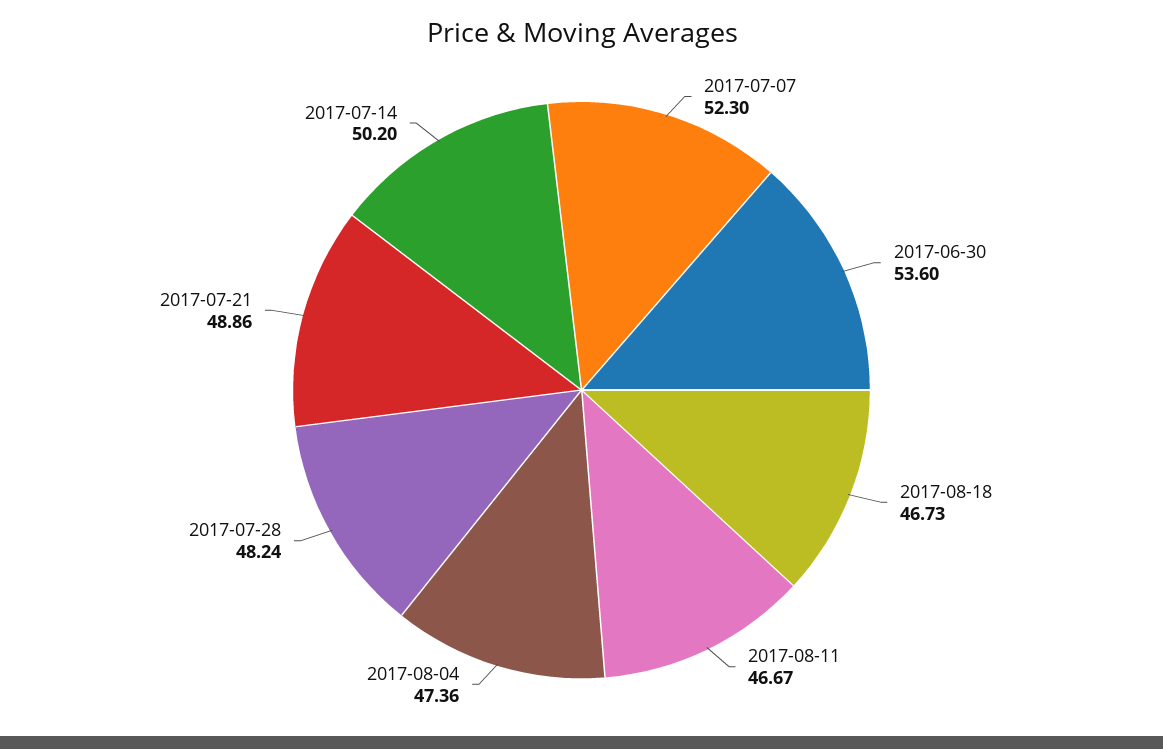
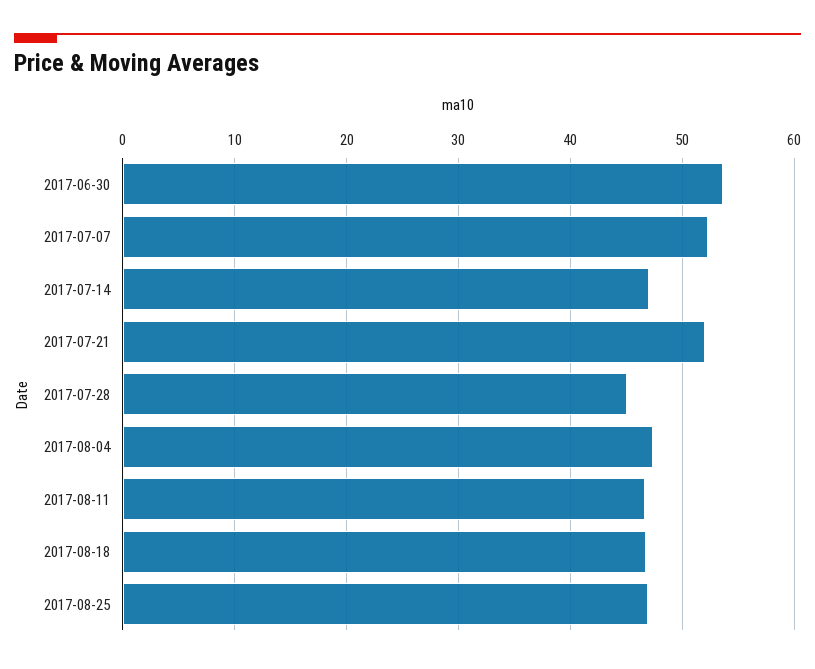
2017-07-28: 48.24 -> 45
2017-07-21: 48.86 -> 52
2017-07-14: 50.2 -> 47
2017-08-25: none -> 47

